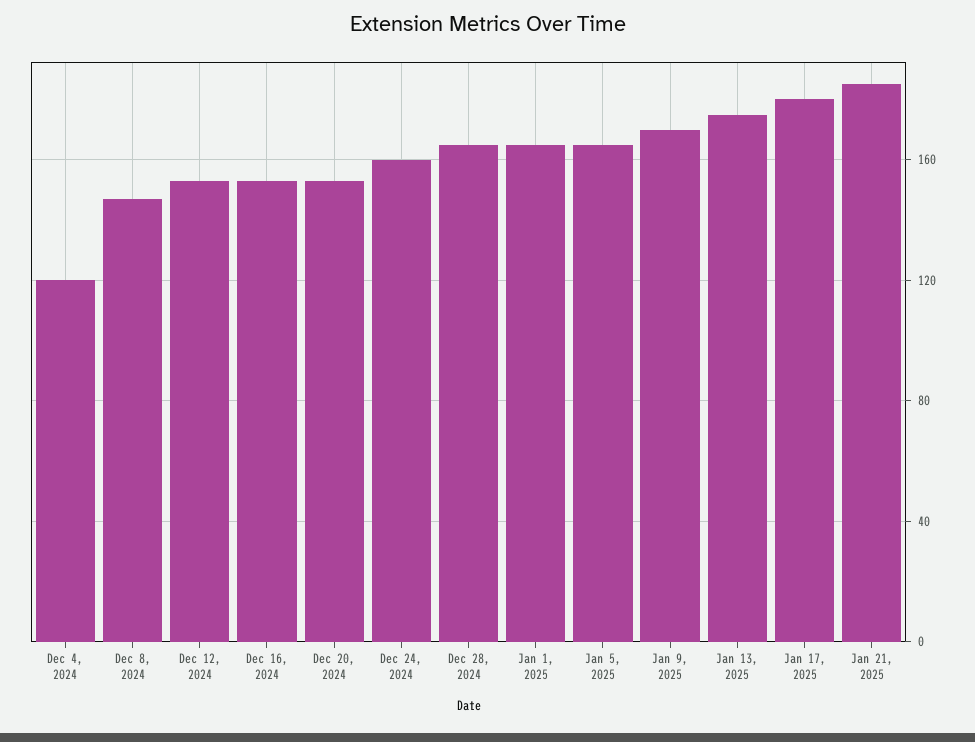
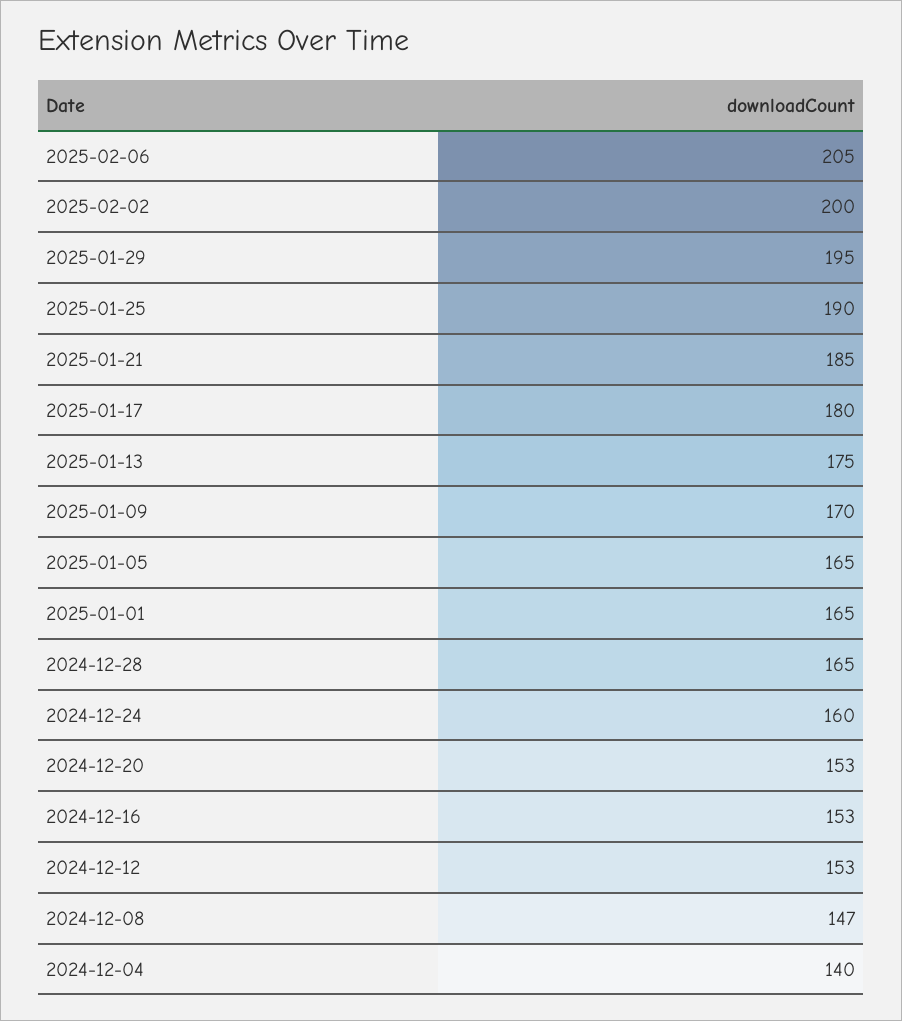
Dec 4, 2024: 120 -> 140
2025-02-06: none -> 205
2025-02-02: none -> 200
2025-01-29: none -> 195
2025-01-25: none -> 190

